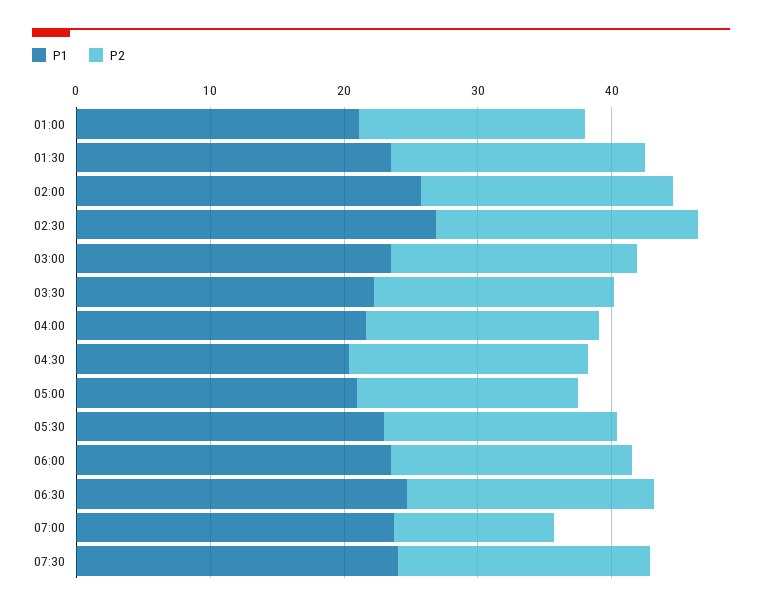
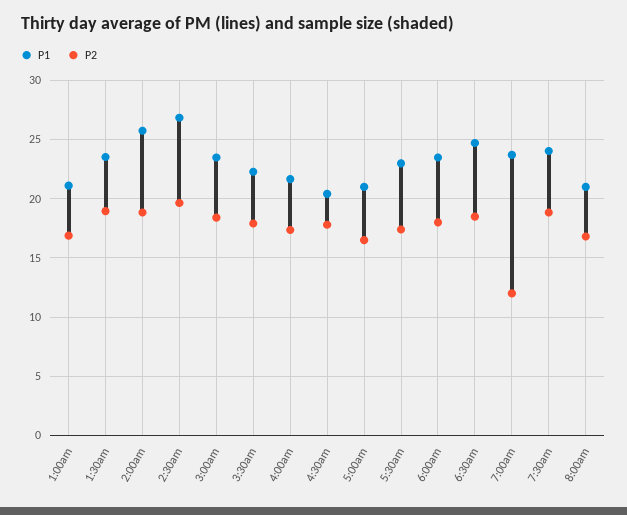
P1, 8:00am: none -> 21
P2, 8:00am: none -> 17

